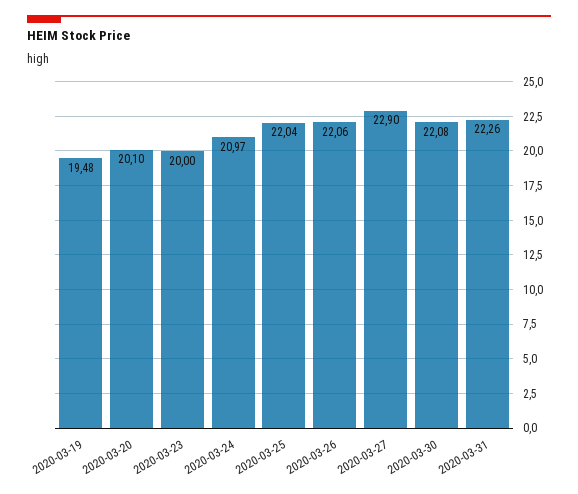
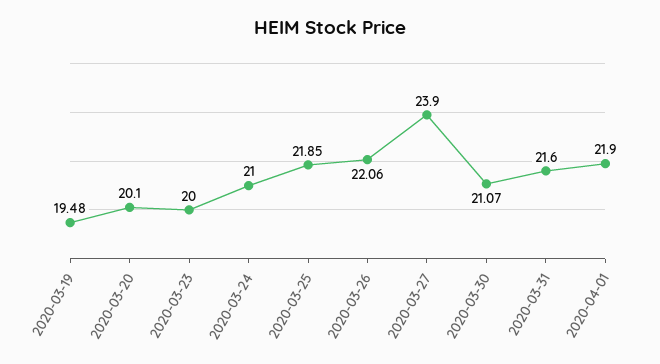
2020-03-24: 20.97 -> 21
2020-03-25: 22.04 -> 21.85
2020-03-27: 22.9 -> 23.9
2020-03-30: 22.08 -> 21.07
2020-03-31: 22.26 -> 21.6
2020-04-01: none -> 21.9

